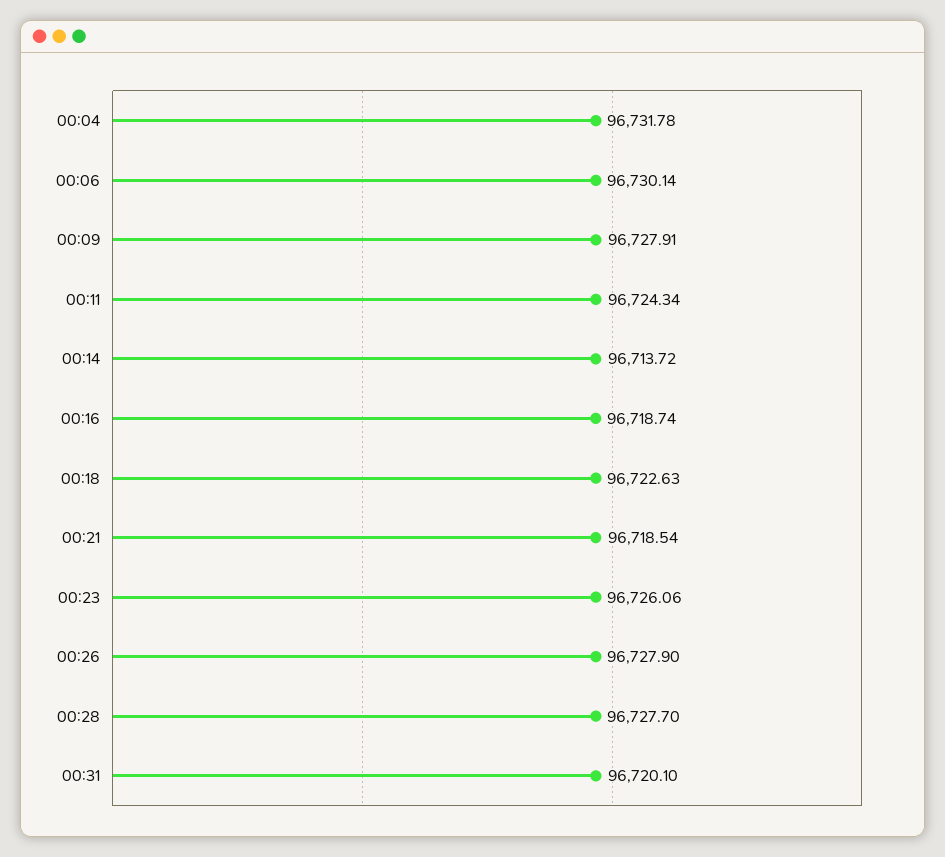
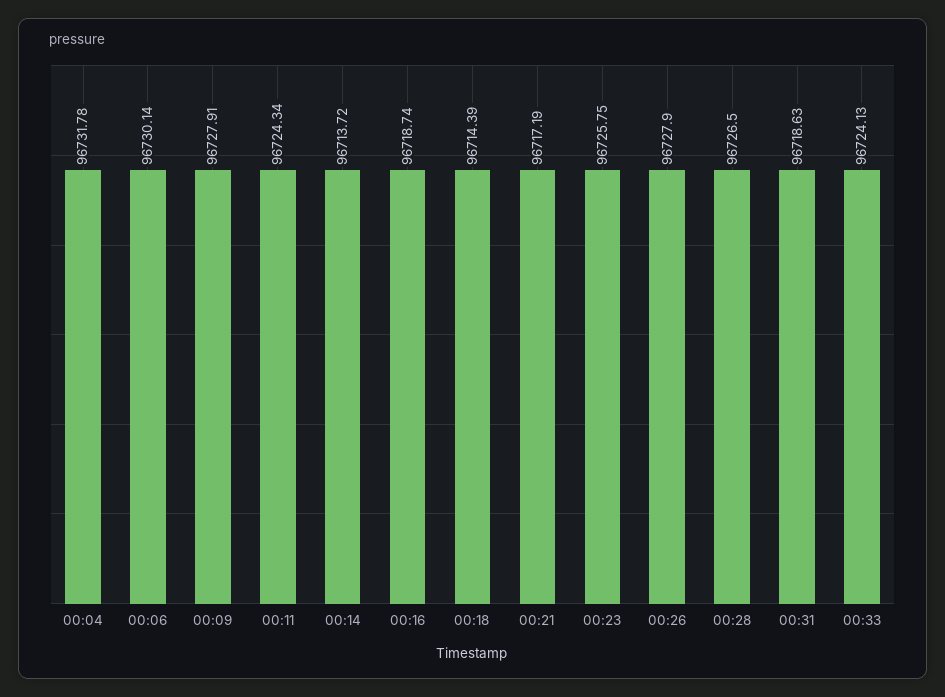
00:18: 96722.63 -> 96714.39
00:21: 96718.54 -> 96717.19
00:23: 96726.06 -> 96725.75
00:28: 96727.7 -> 96726.5
00:31: 96720.1 -> 96718.63
00:33: none -> 96724.13

